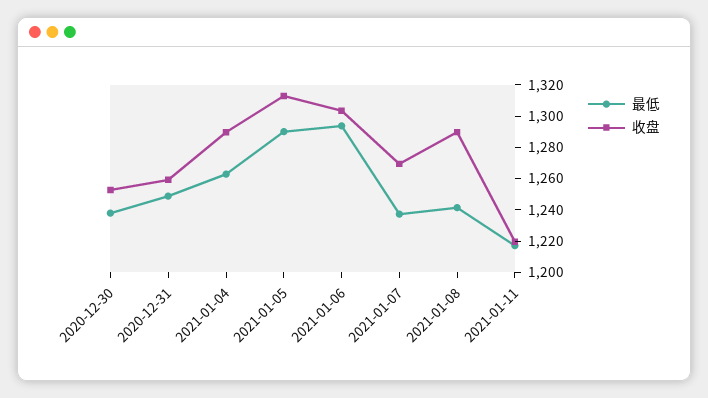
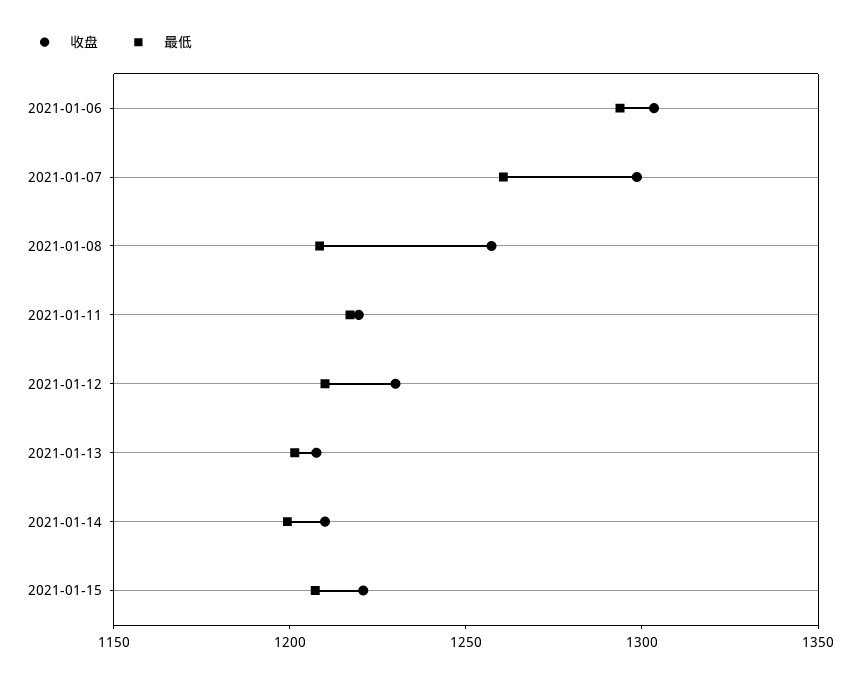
最低, 2020-12-30: 1240 -> none
收盘, 2020-12-30: 1250 -> none
最低, 2020-12-31: 1250 -> none
收盘, 2020-12-31: 1260 -> none
最低, 2021-01-04: 1260 -> none
收盘, 2021-01-04: 1290 -> none
最低, 2021-01-05: 1290 -> none
收盘, 2021-01-05: 1310 -> none
最低, 2021-01-07: 1240 -> 1260
收盘, 2021-01-07: 1270 -> 1300
最低, 2021-01-08: 1240 -> 1210
收盘, 2021-01-08: 1290 -> 1260
收盘, 2021-01-12: none -> 1230
最低, 2021-01-12: none -> 1210
收盘, 2021-01-13: none -> 1210
最低, 2021-01-13: none -> 1200
收盘, 2021-01-14: none -> 1210
最低, 2021-01-14: none -> 1200
收盘, 2021-01-15: none -> 1220
最低, 2021-01-15: none -> 1210

